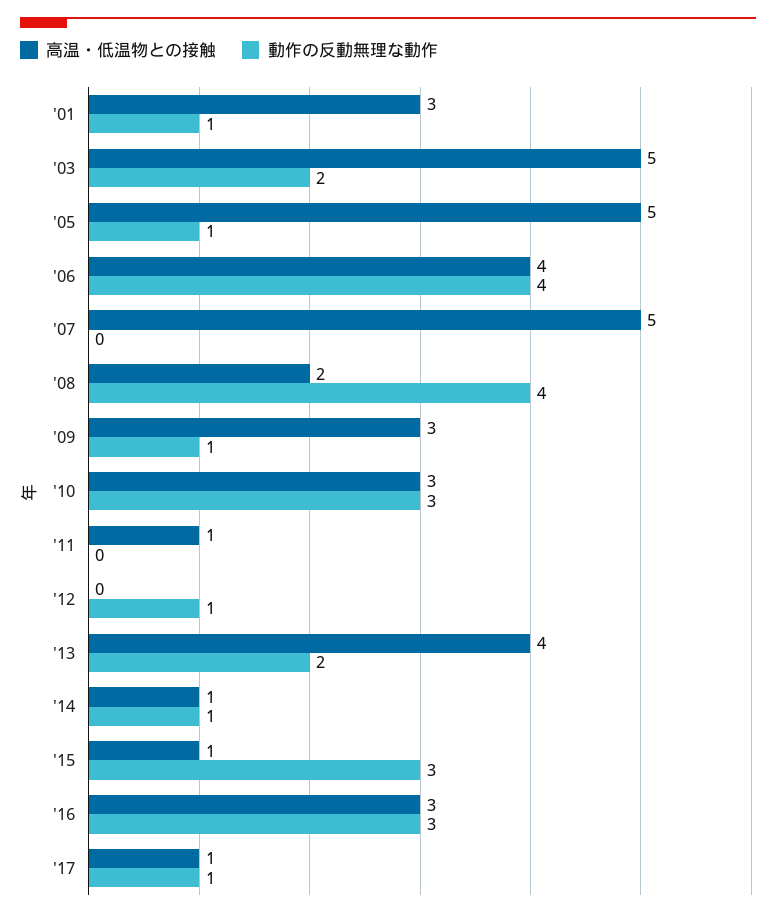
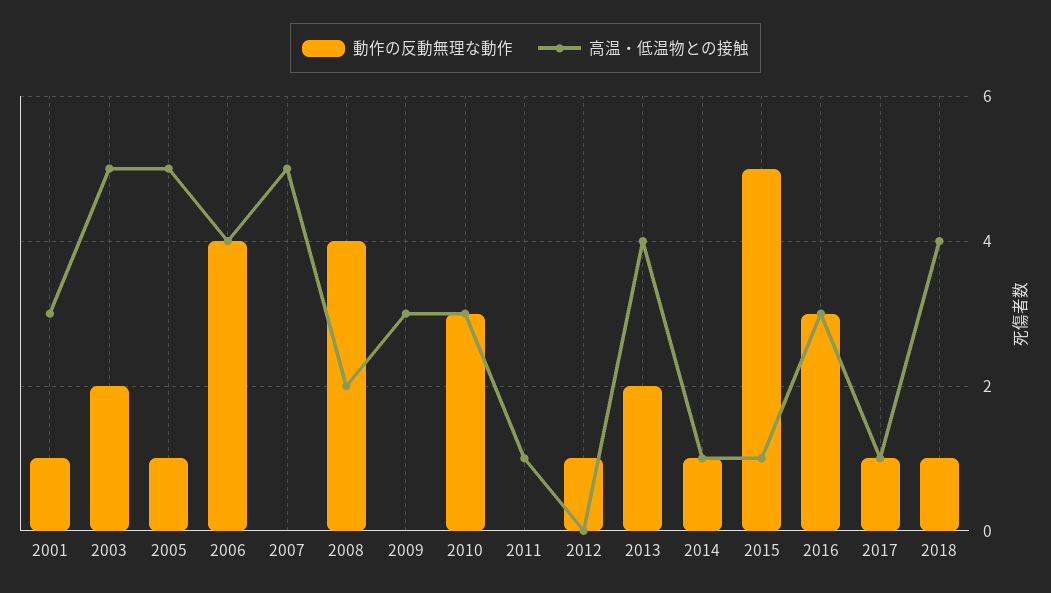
動作の反動無理な動作, '09: 1 -> 0
動作の反動無理な動作, '15: 3 -> 5
動作の反動無理な動作, 2018: none -> 1
高温・低温物との接触, 2018: none -> 4

